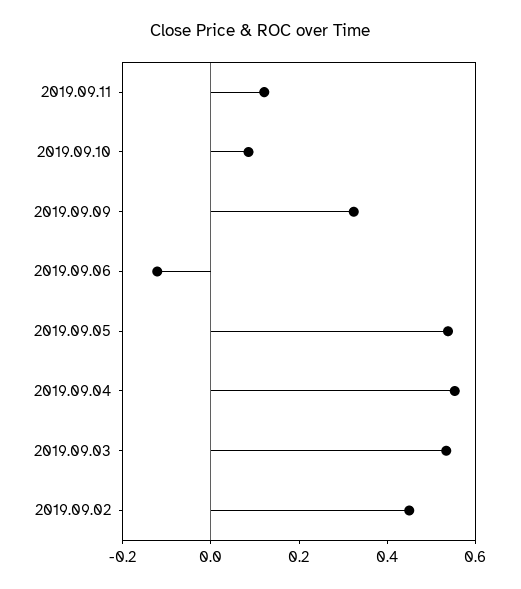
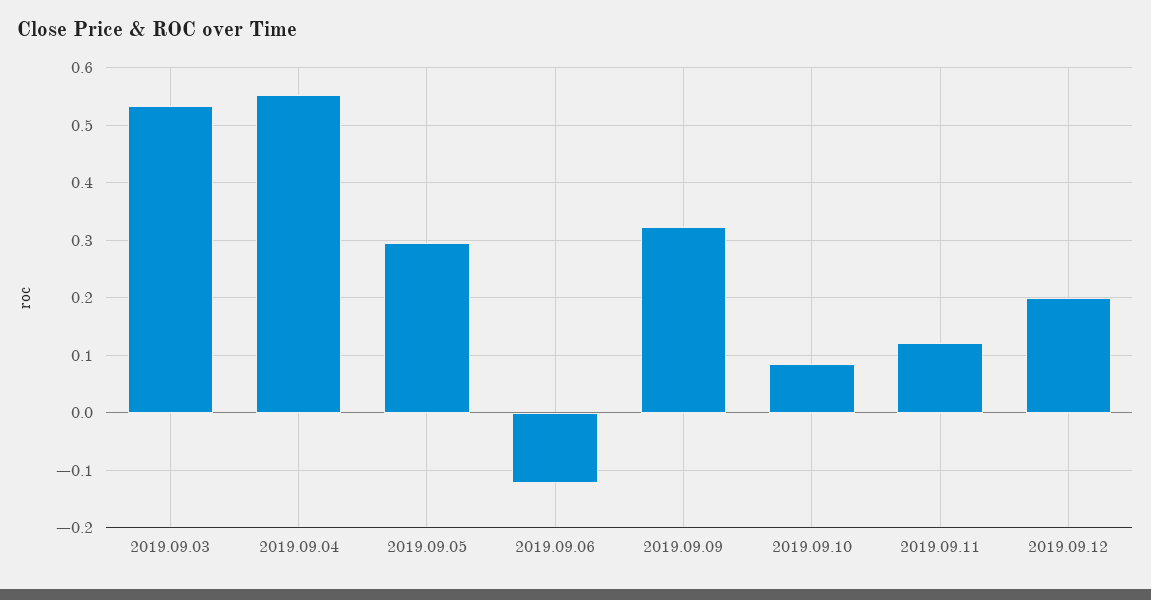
2019.09.05: 0.55 -> 0.3
2019.09.02: 0.45 -> none
2019.09.12: none -> 0.2

